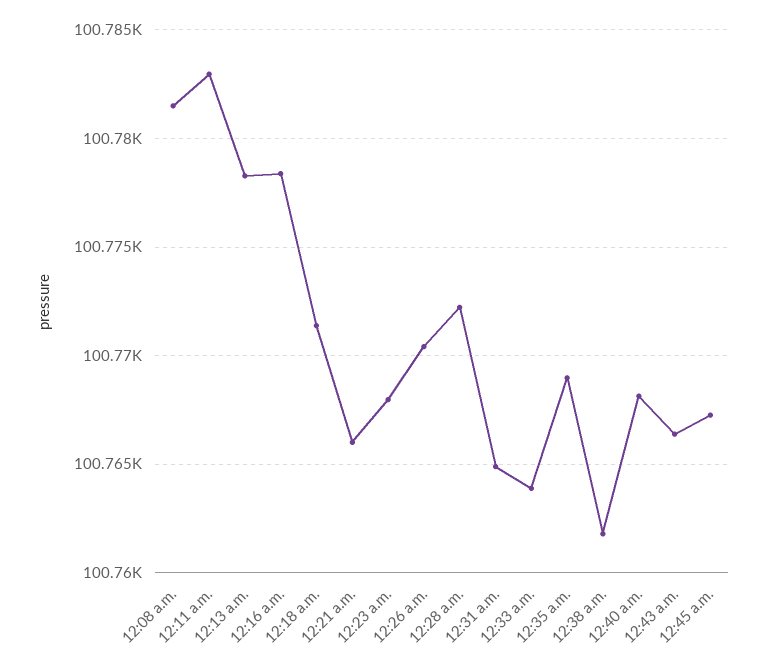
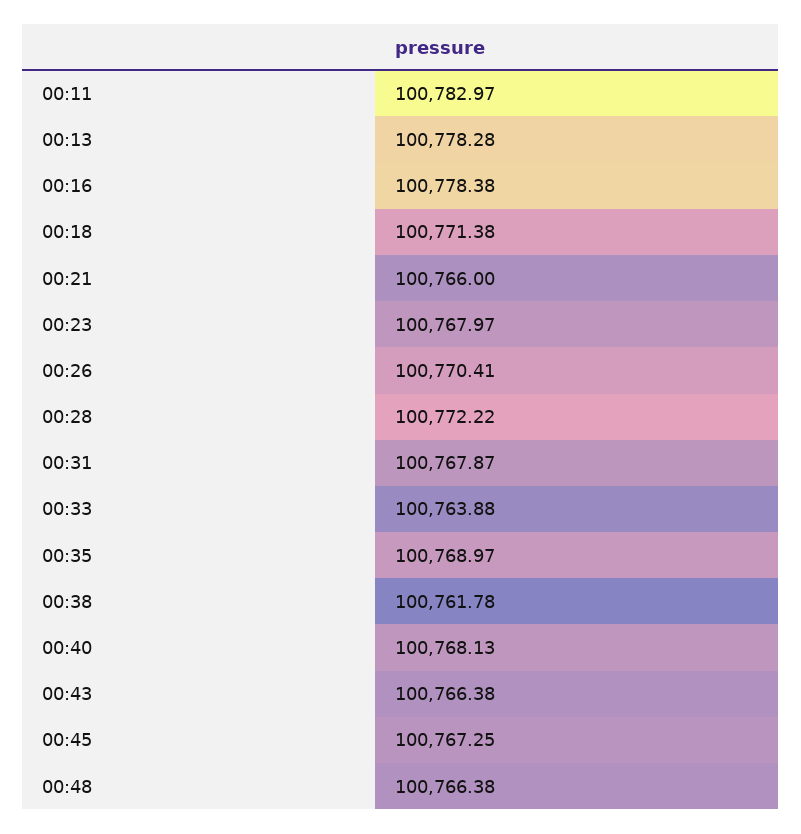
12:08 a.m.: 100781.5 -> none
12:31 a.m.: 100765 -> 100767.87
00:48: none -> 100766.38

